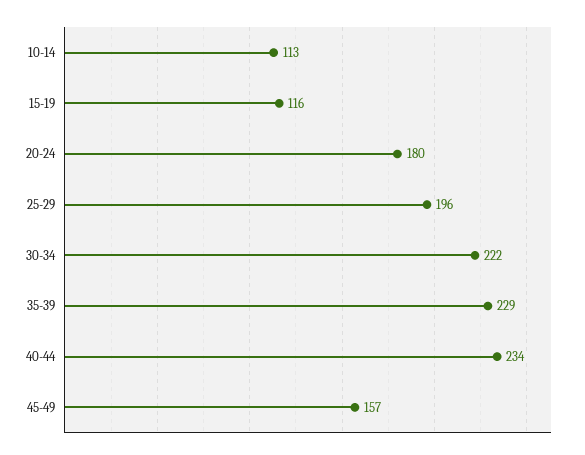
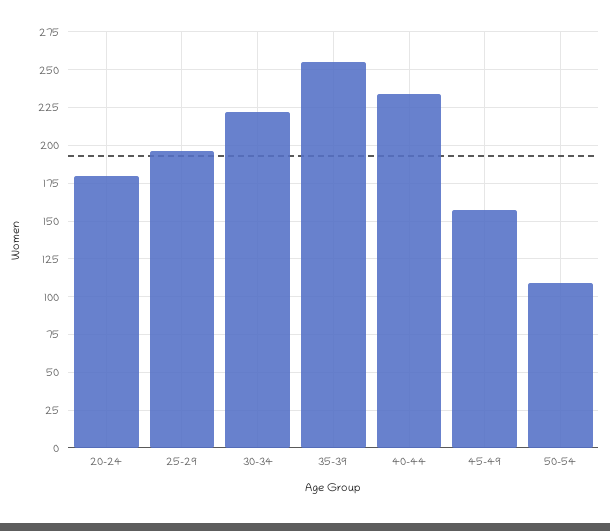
10-14: 113 -> none
15-19: 116 -> none
35-39: 229 -> 255
50-54: none -> 110

